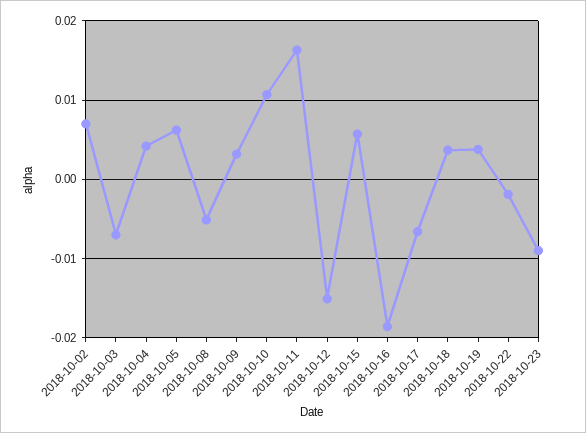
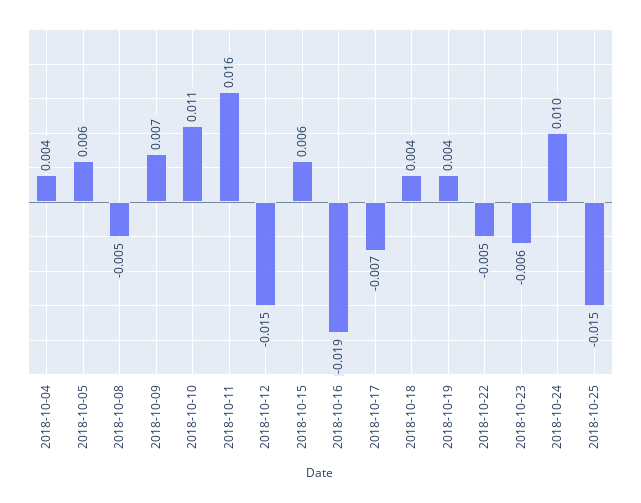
2018-10-02: 0.007 -> none
2018-10-03: -0.007 -> none
2018-10-09: 0.003 -> 0.007
2018-10-22: -0.002 -> -0.005
2018-10-23: -0.009 -> -0.006
2018-10-24: none -> 0.01
2018-10-25: none -> -0.015

